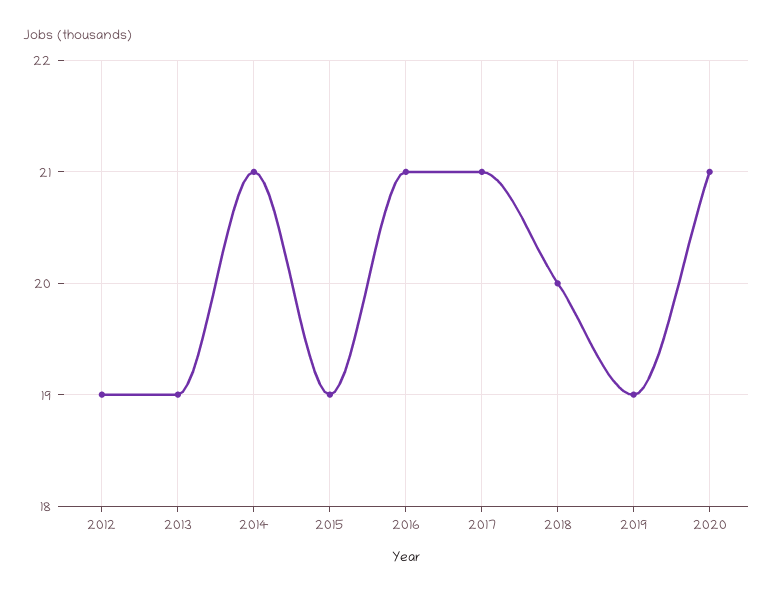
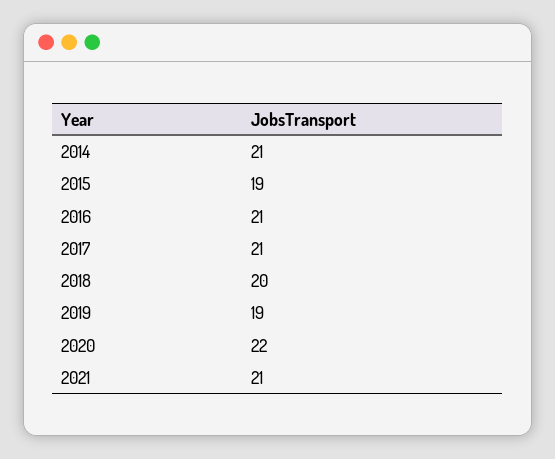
2012: 19 -> none
2013: 19 -> none
2020: 21 -> 22
2021: none -> 21

